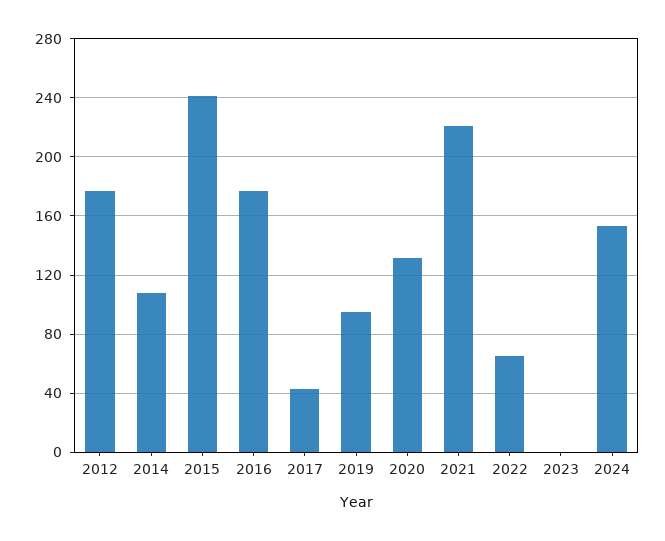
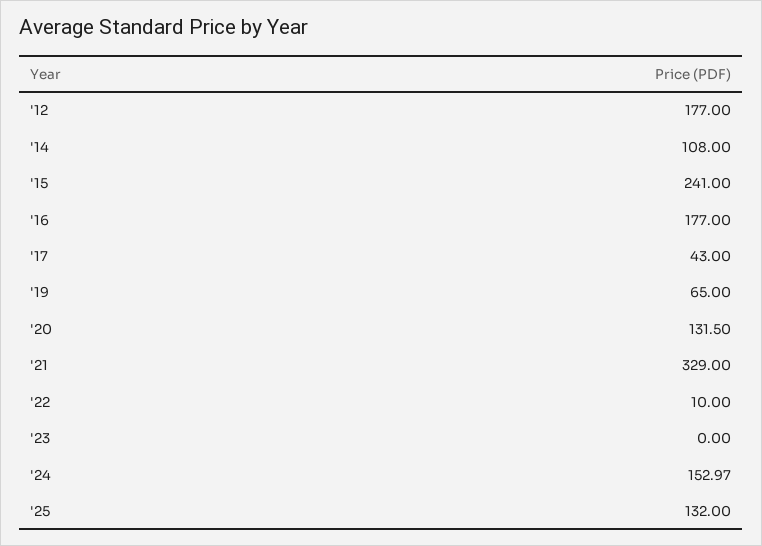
2019: 95 -> 65
2021: 220 -> 329
2022: 65 -> 10
'25: none -> 132

